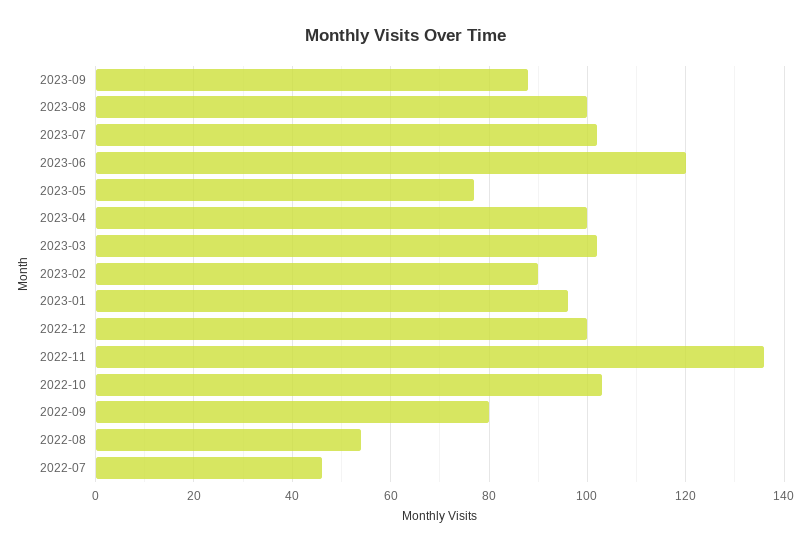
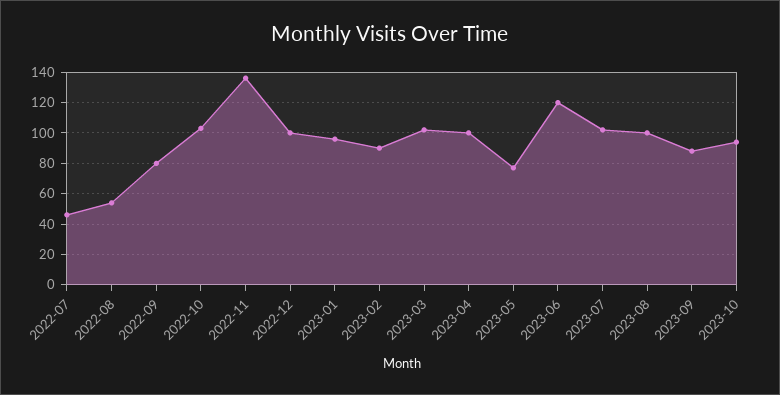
2023-10: none -> 95

